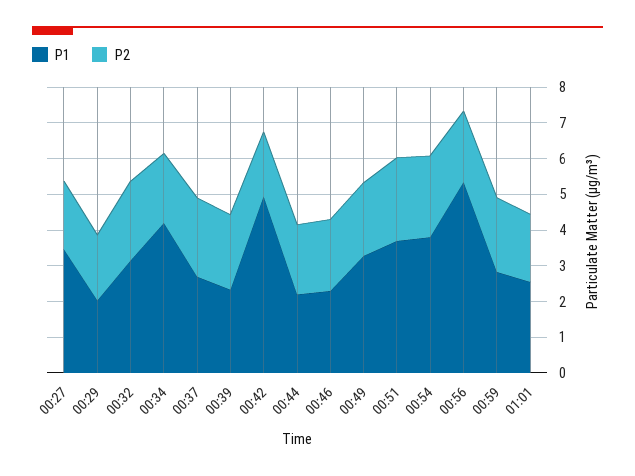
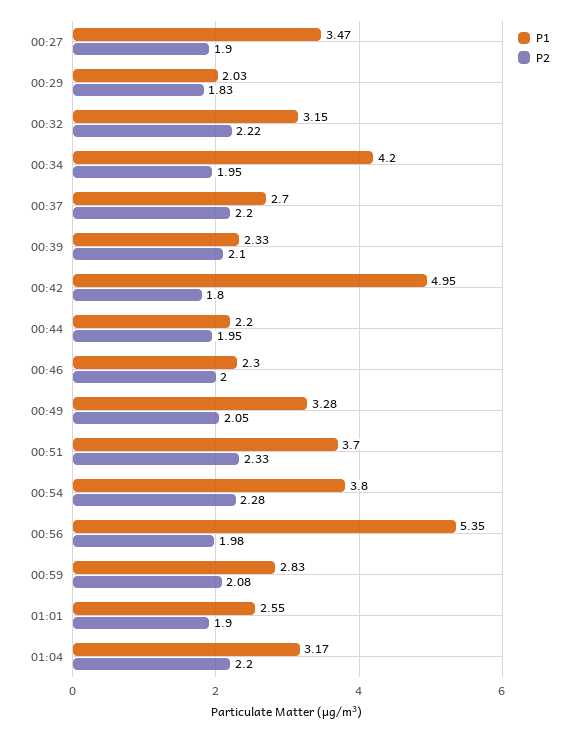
P1, 01:04: none -> 3.17
P2, 01:04: none -> 2.2

